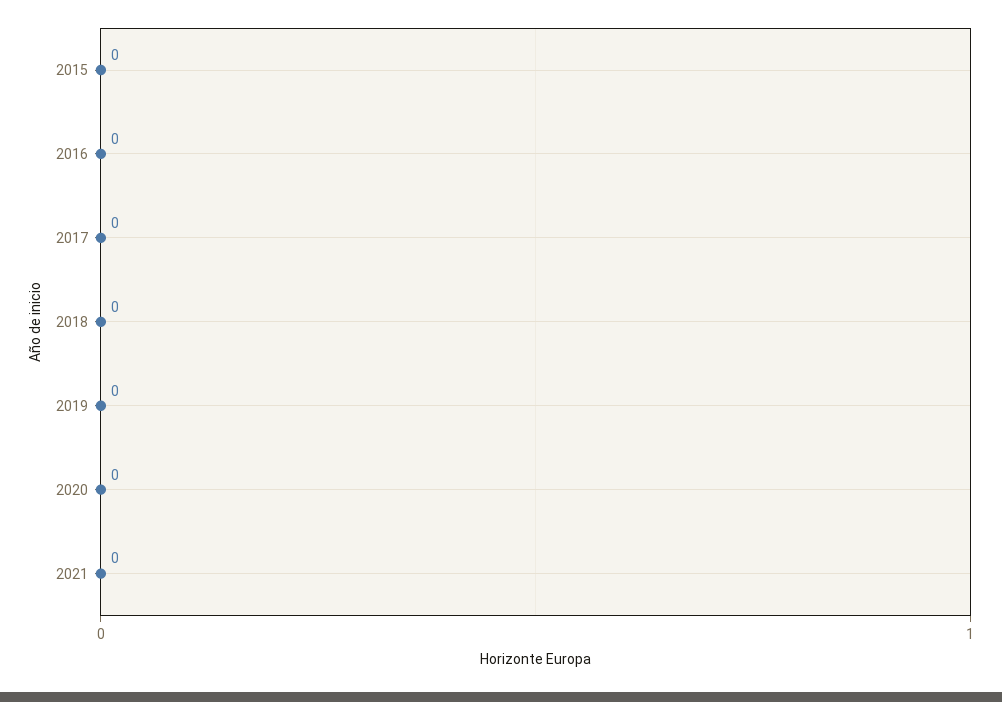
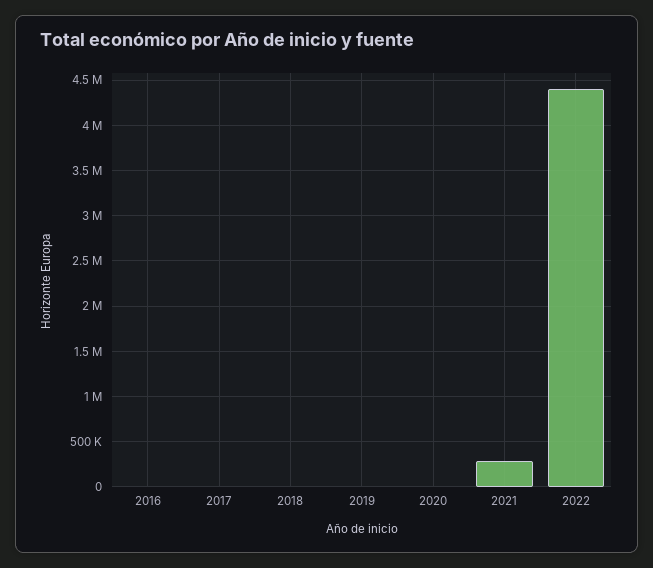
2015: 0 -> none
2021: 0 -> 300000
2022: none -> 4400000

